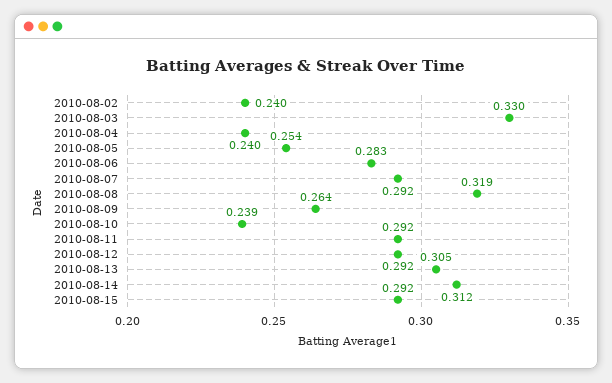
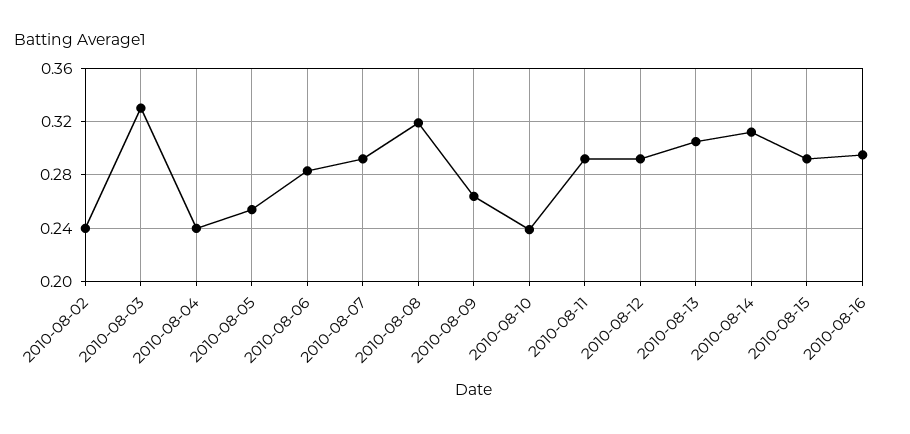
2010-08-16: none -> 0.295

